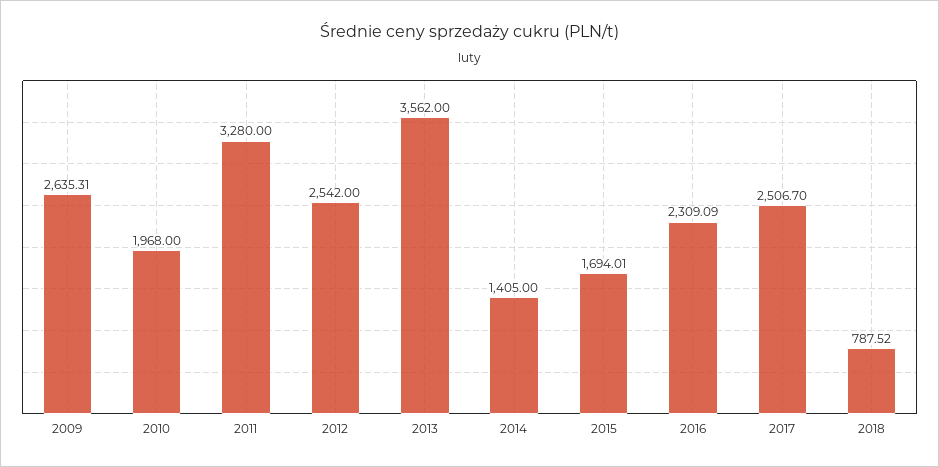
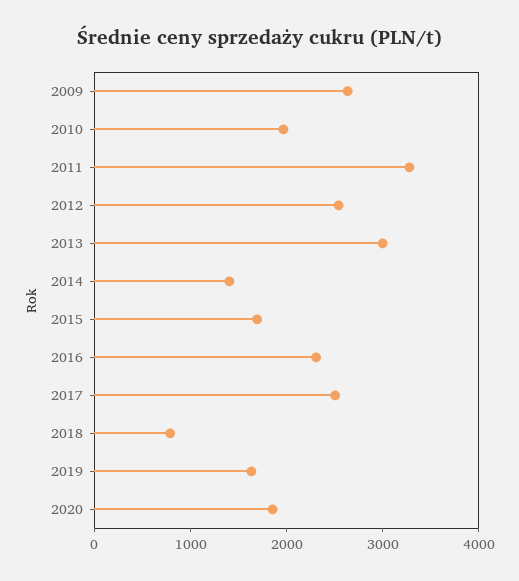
2013: 3562 -> 3000
2019: none -> 1600
2020: none -> 1800

